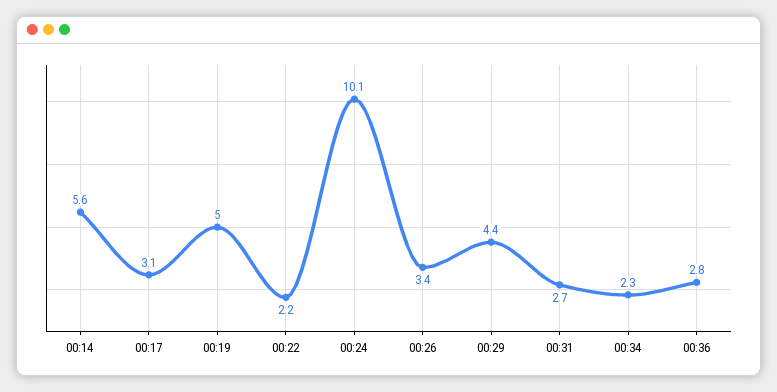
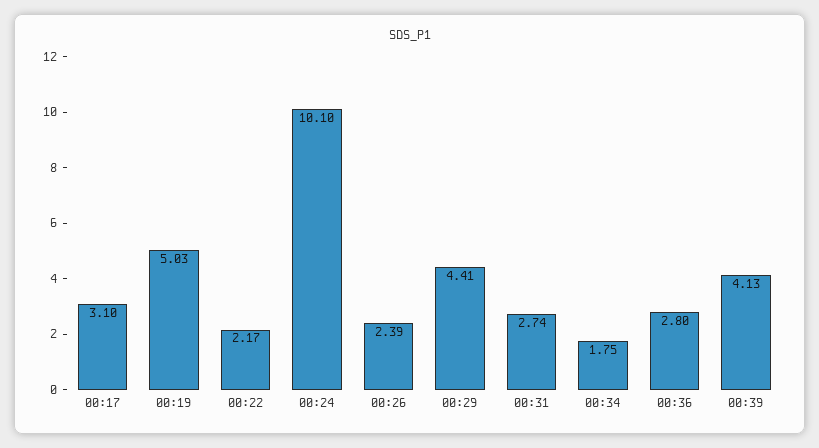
00:14: 5.6 -> none
00:26: 3.4 -> 2.39
00:34: 2.3 -> 1.75
00:39: none -> 4.13

